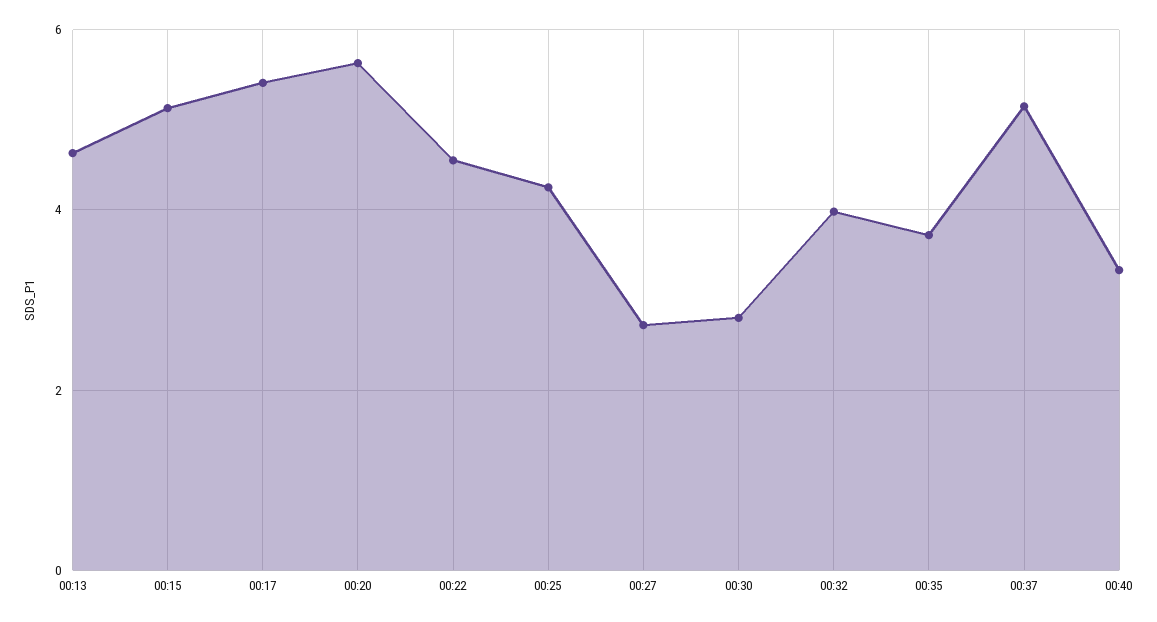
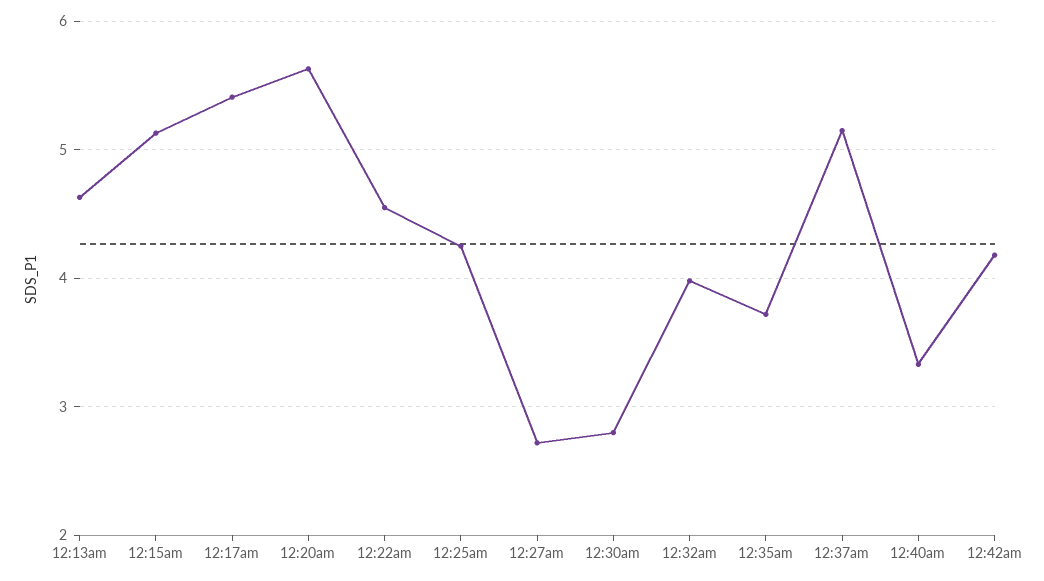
12:42am: none -> 4.2

